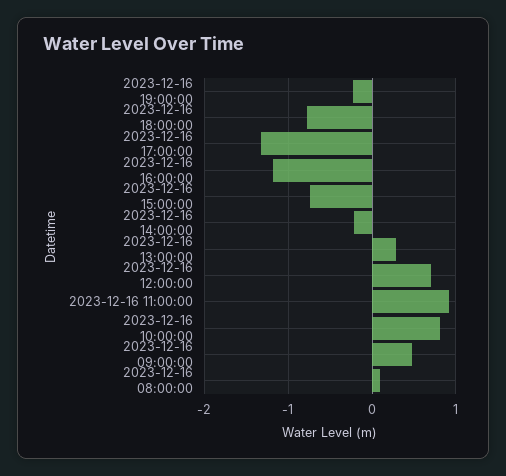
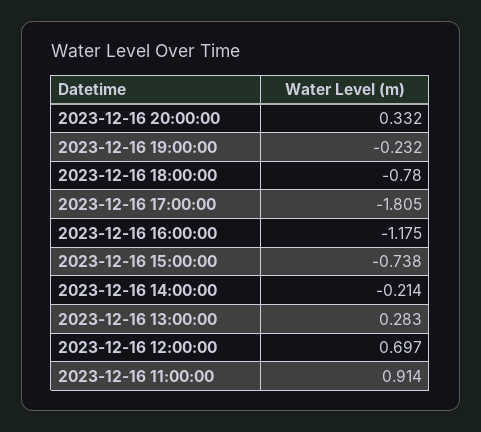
2023-12-16 17:00:00: -1.3 -> -1.805
2023-12-16 10:00:00: 0.8 -> none
2023-12-16 09:00:00: 0.5 -> none
2023-12-16 08:00:00: 0.1 -> none
2023-12-16 20:00:00: none -> 0.332

